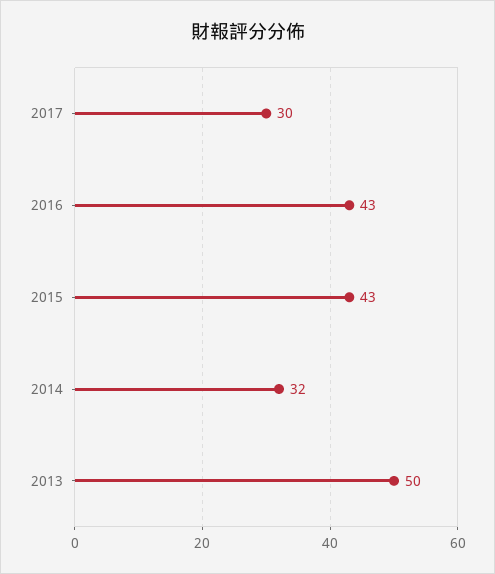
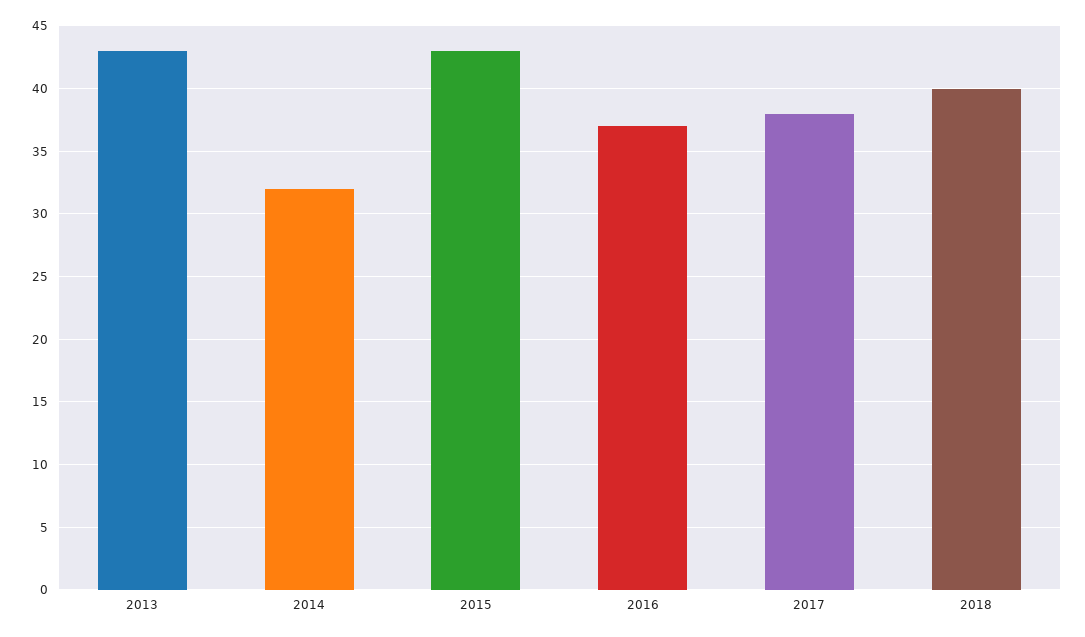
2017: 30 -> 38
2016: 43 -> 37
2013: 50 -> 43
2018: none -> 40

